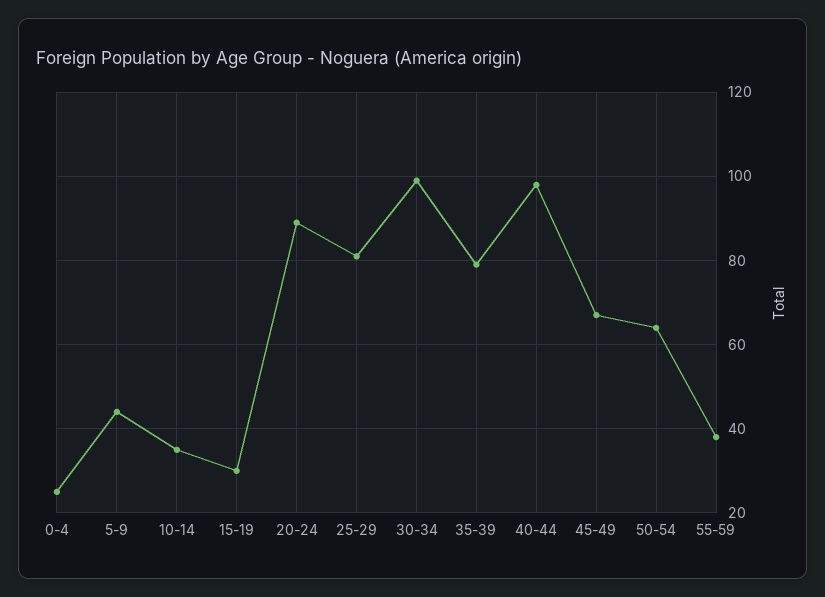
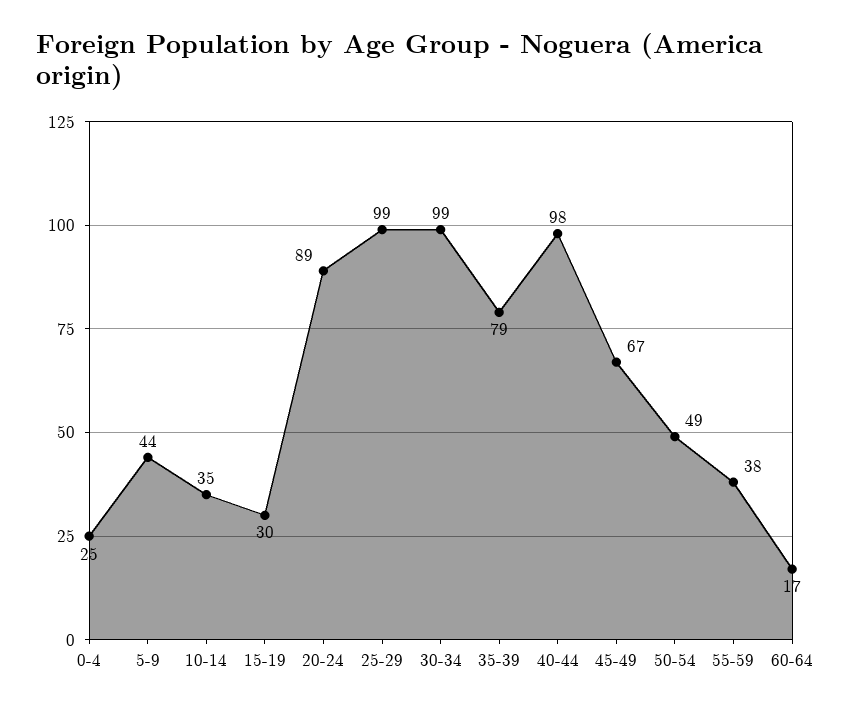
25-29: 80 -> 99
50-54: 65 -> 49
60-64: none -> 17

